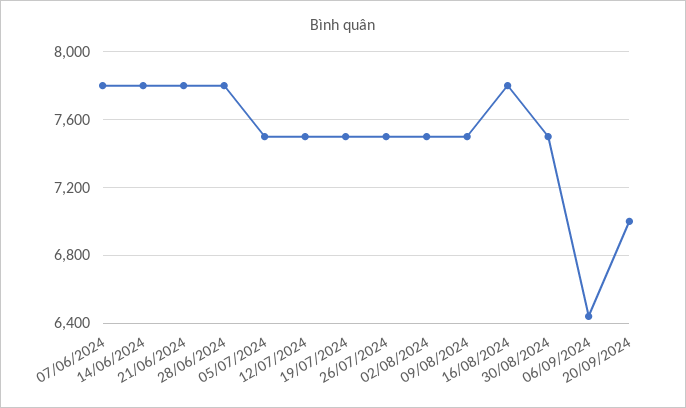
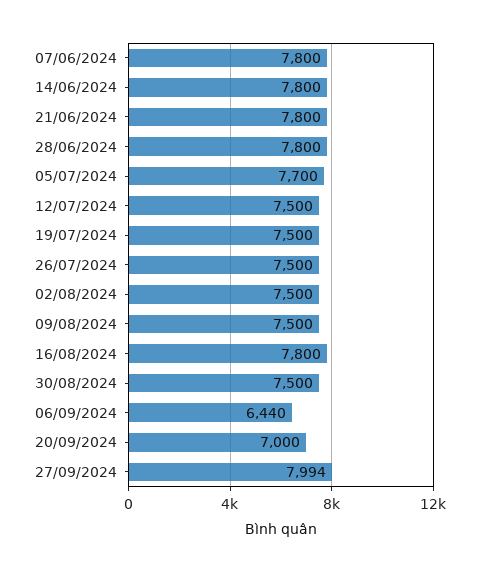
05/07/2024: 7500 -> 7700
27/09/2024: none -> 7994

